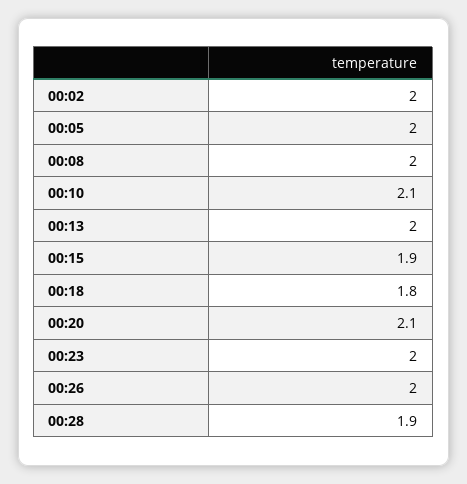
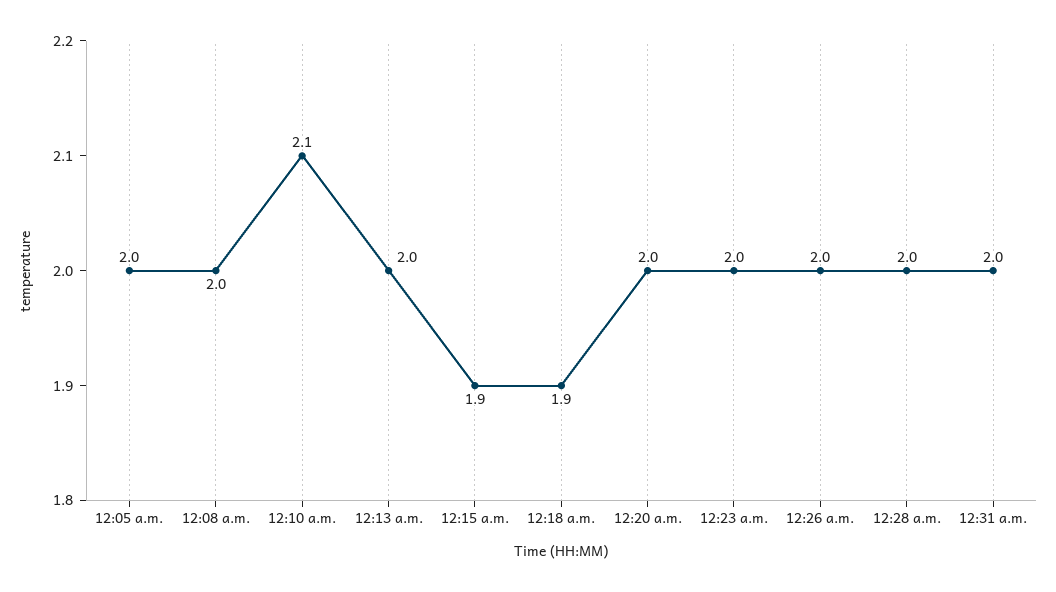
00:02: 2 -> none
00:18: 1.8 -> 1.9
00:20: 2.1 -> 2
00:28: 1.9 -> 2
12:31 a.m.: none -> 2

